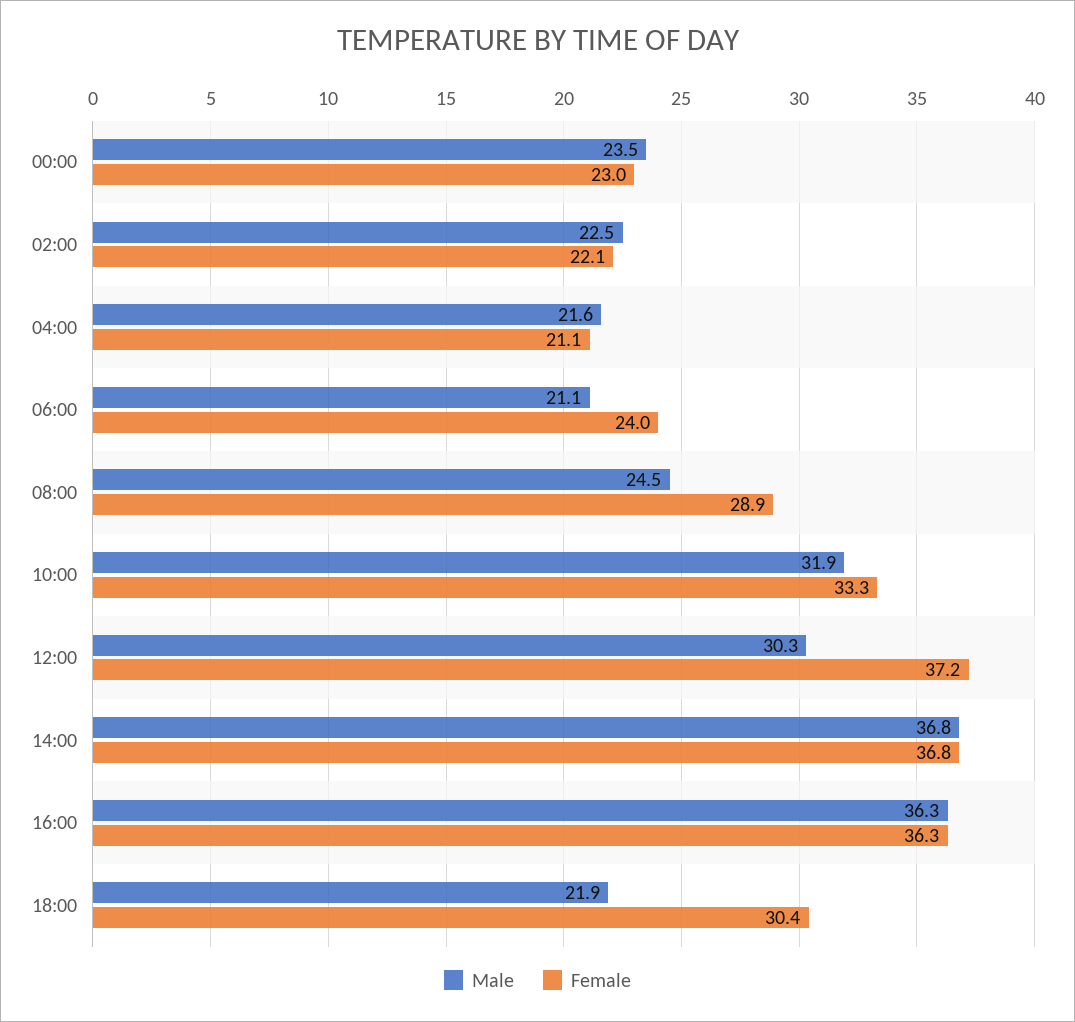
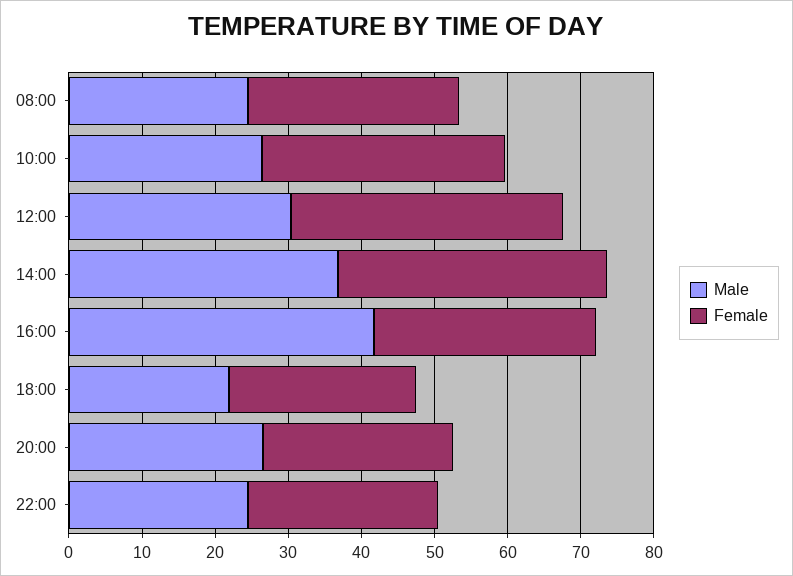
Male, 00:00: 23.5 -> none
Female, 00:00: 23 -> none
Male, 02:00: 22.5 -> none
Female, 02:00: 22.1 -> none
Male, 04:00: 21.6 -> none
Female, 04:00: 21.1 -> none
Male, 06:00: 21.1 -> none
Female, 06:00: 24 -> none
Male, 10:00: 31.9 -> 26
Male, 16:00: 36.3 -> 42
Female, 16:00: 36.3 -> 30
Female, 18:00: 30.4 -> 26
Male, 20:00: none -> 26
Female, 20:00: none -> 26
Male, 22:00: none -> 24
Female, 22:00: none -> 26

